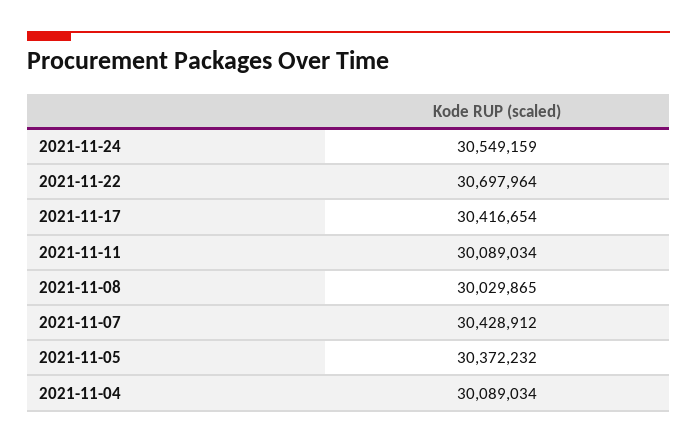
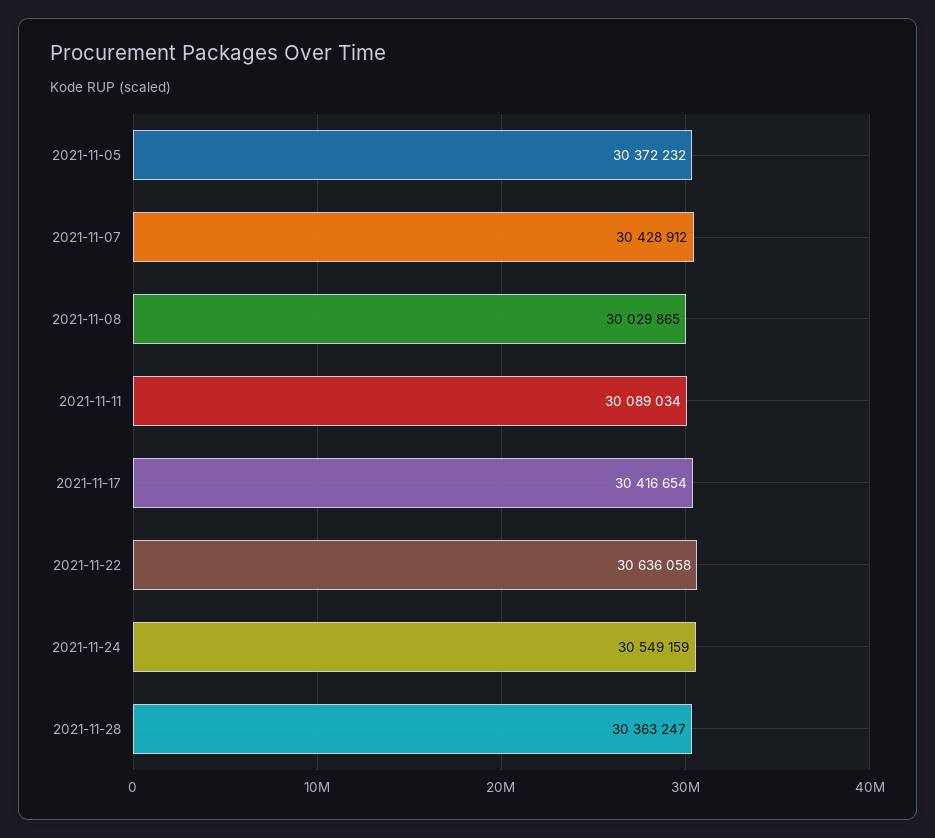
2021-11-22: 30697964 -> 30636058
2021-11-04: 30089034 -> none
2021-11-28: none -> 30363247

